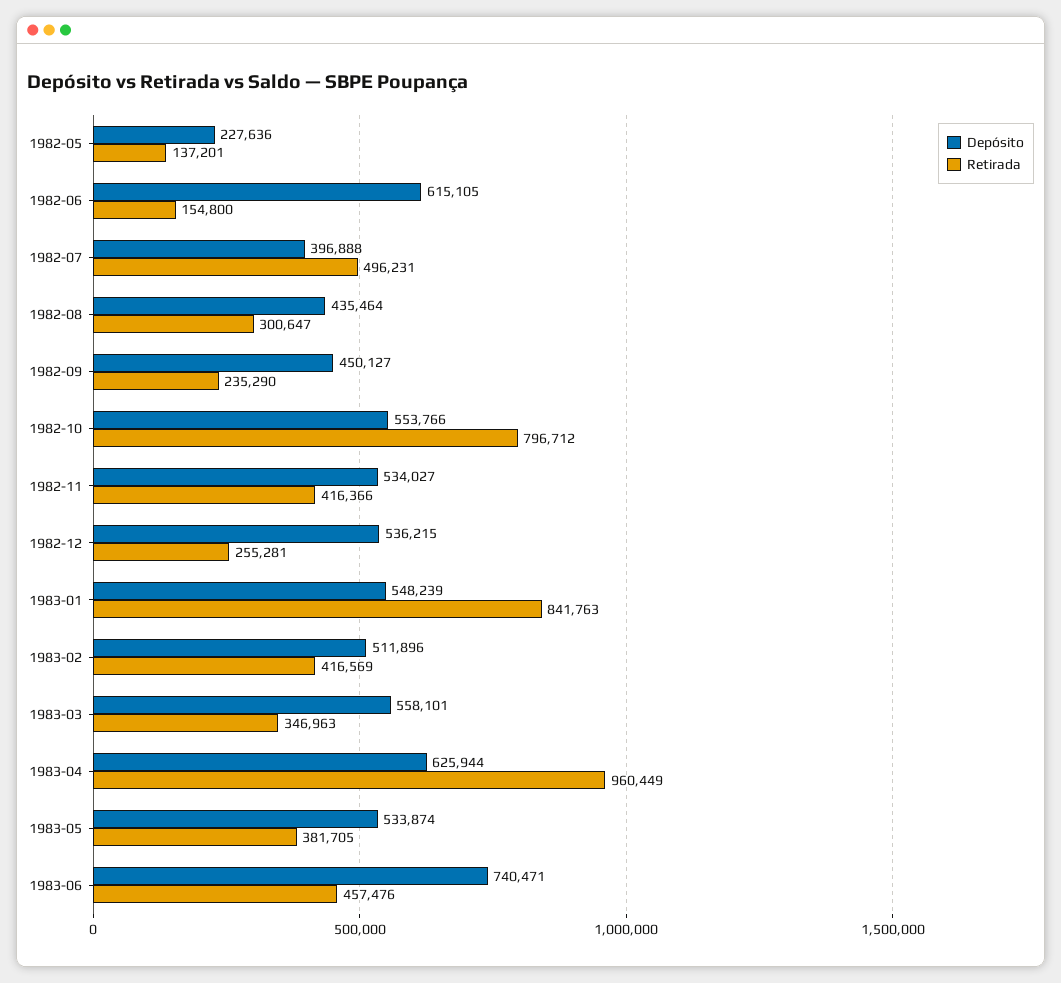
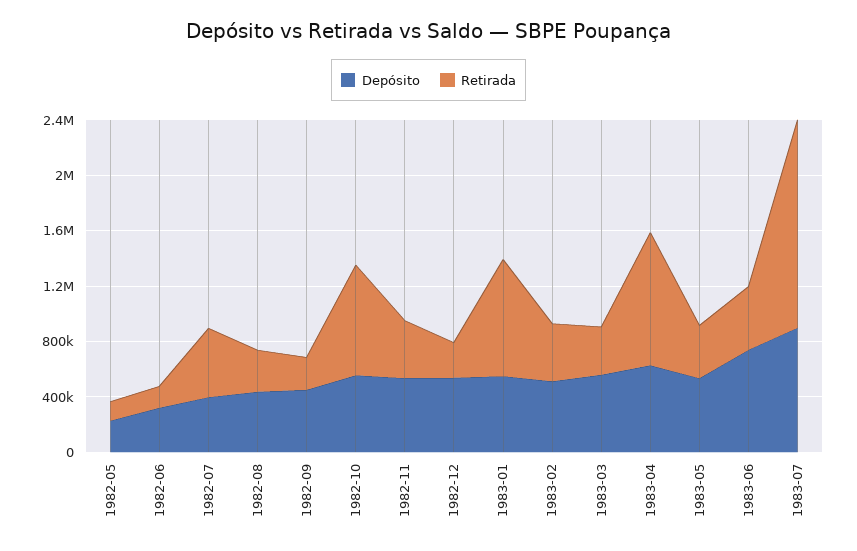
Depósito, 1982-06: 615105 -> 300000
Depósito, 1983-07: none -> 900000
Retirada, 1983-07: none -> 1500000

